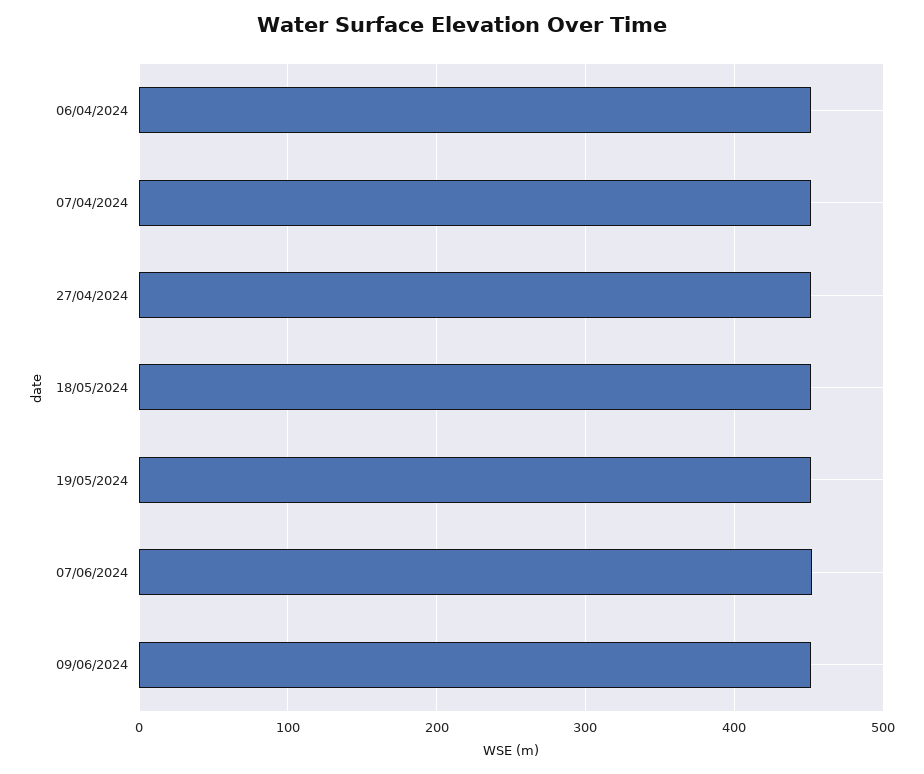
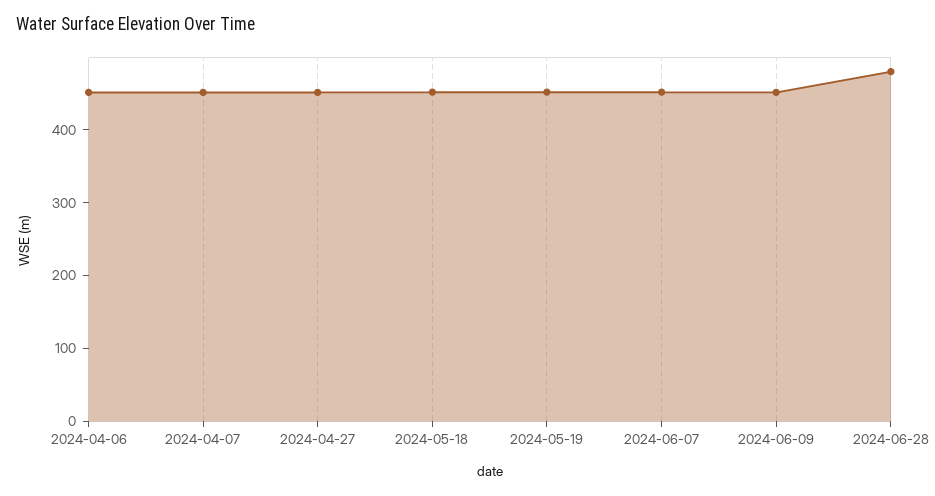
2024-06-28: none -> 480

